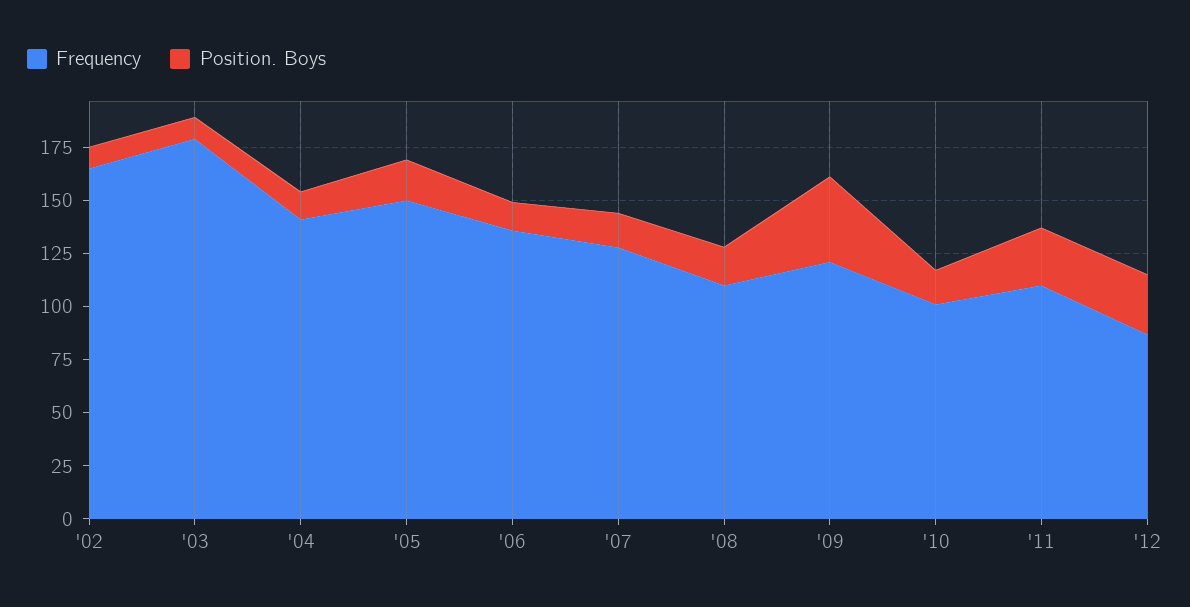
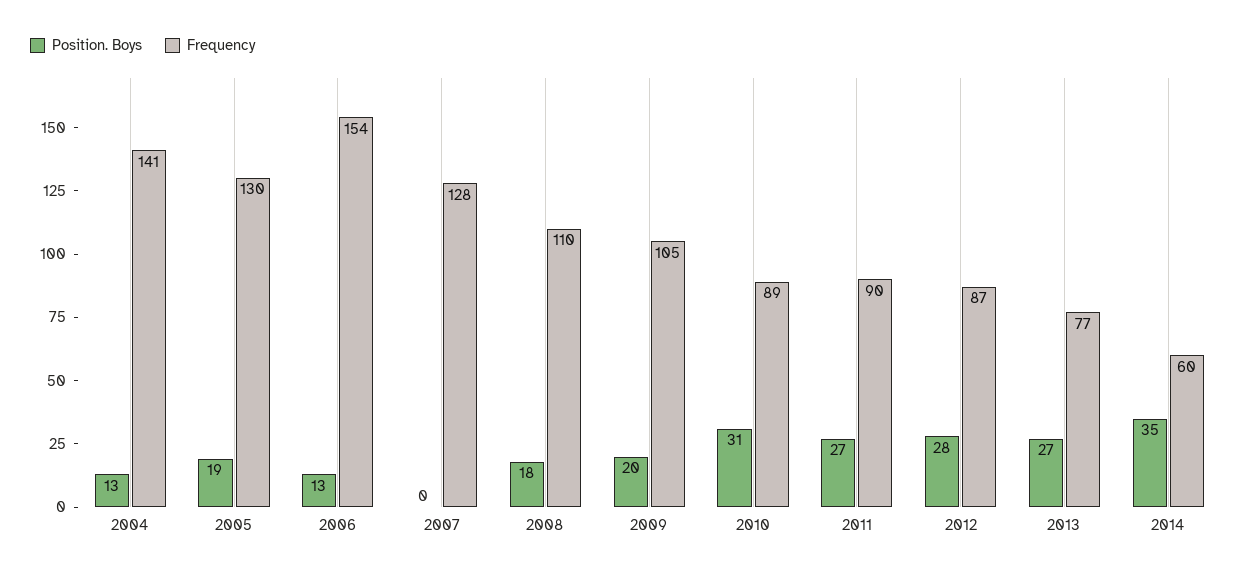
Frequency, '02: 165 -> none
Position. Boys, '02: 10 -> none
Frequency, '03: 180 -> none
Position. Boys, '03: 10 -> none
Frequency, '05: 150 -> 130
Frequency, '06: 135 -> 154
Position. Boys, '07: 15 -> 0
Frequency, '09: 120 -> 105
Position. Boys, '09: 40 -> 20
Frequency, '10: 100 -> 89
Position. Boys, '10: 15 -> 31
Frequency, '11: 110 -> 90
Position. Boys, 2013: none -> 27
Frequency, 2013: none -> 77
Position. Boys, 2014: none -> 35
Frequency, 2014: none -> 60

